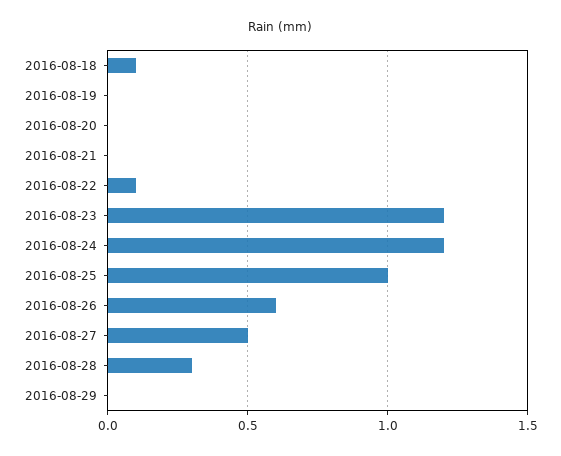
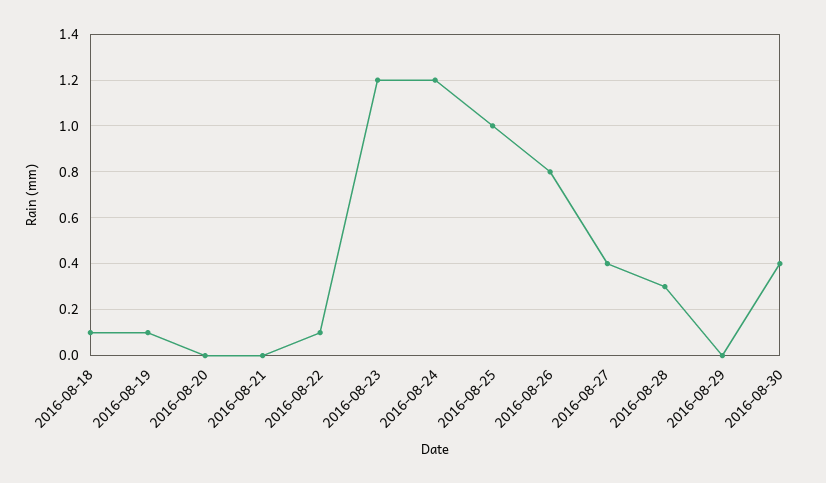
2016-08-19: 0 -> 0.1
2016-08-26: 0.6 -> 0.8
2016-08-27: 0.5 -> 0.4
2016-08-30: none -> 0.4

